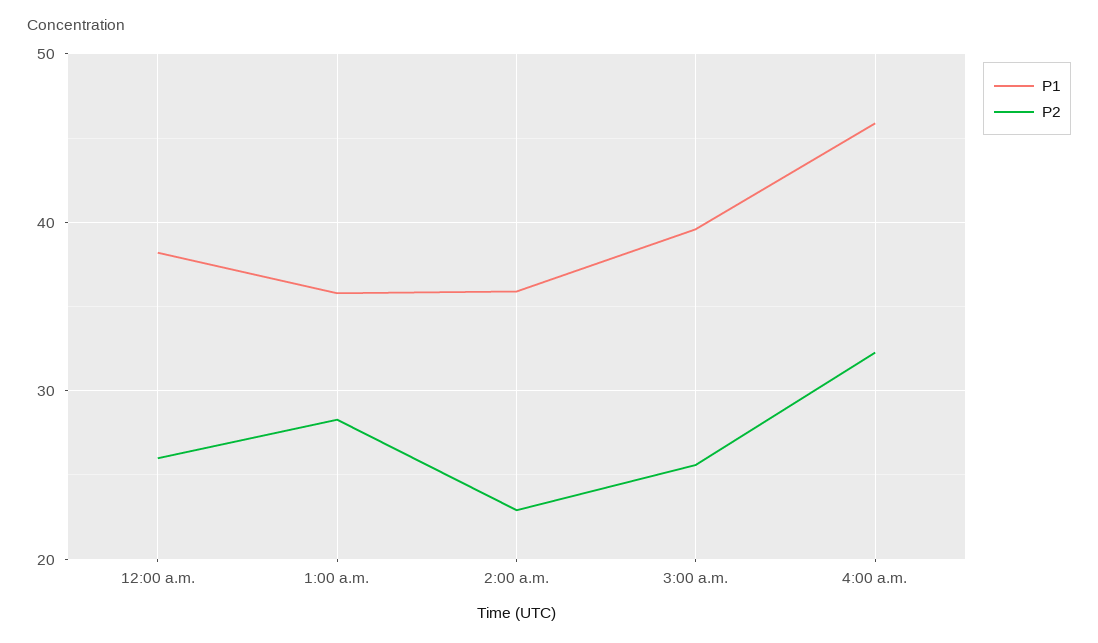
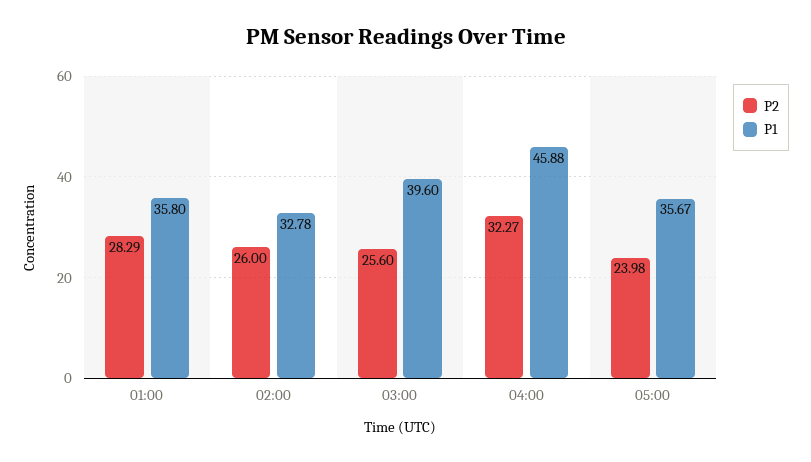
P1, 12:00 a.m.: 38 -> none
P2, 12:00 a.m.: 26 -> none
P1, 2:00 a.m.: 36 -> 32.78
P2, 2:00 a.m.: 23 -> 26
P2, 05:00: none -> 23.98
P1, 05:00: none -> 35.67

